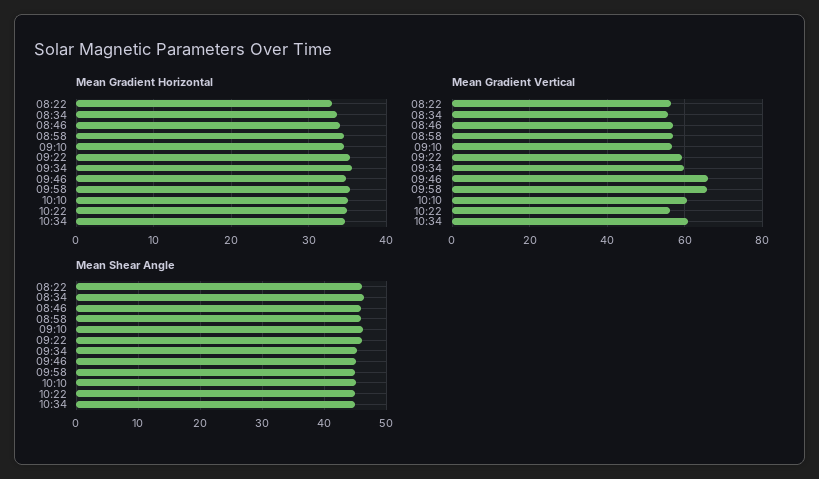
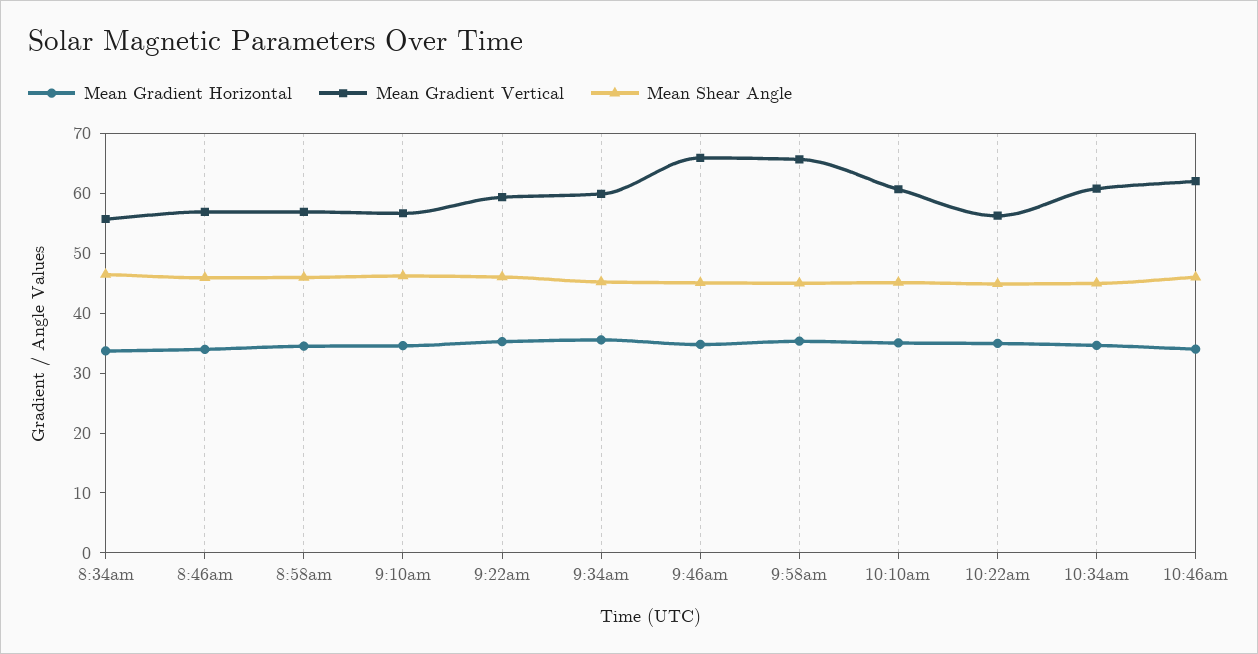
Mean Gradient Horizontal, 08:22: 33 -> none
Mean Gradient Vertical, 08:22: 56 -> none
Mean Shear Angle, 08:22: 46 -> none
Mean Gradient Horizontal, 10:46am: none -> 34
Mean Gradient Vertical, 10:46am: none -> 62
Mean Shear Angle, 10:46am: none -> 46

